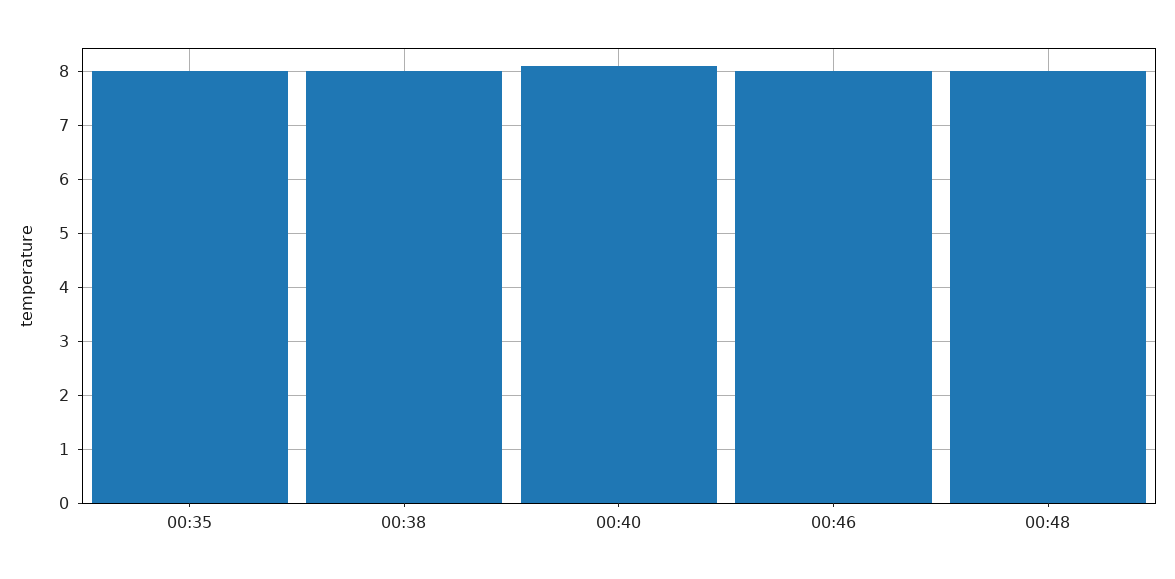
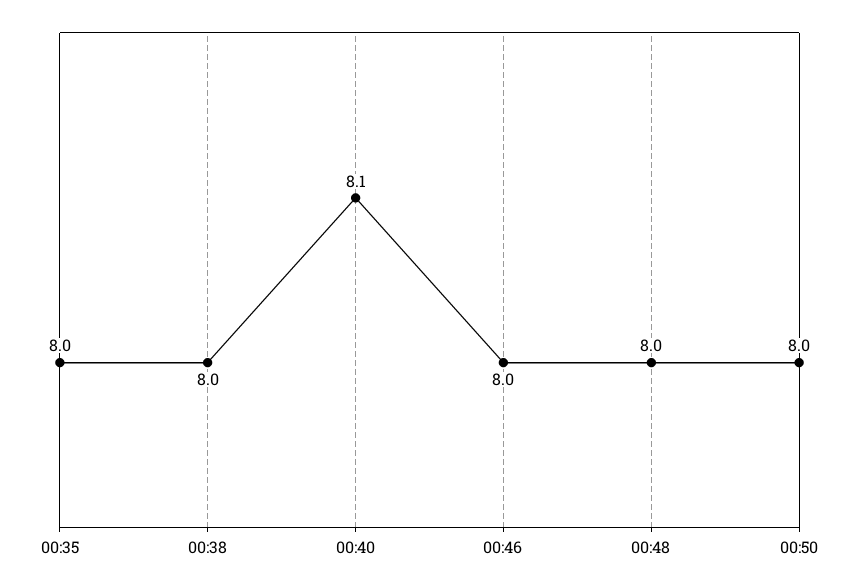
00:50: none -> 8

